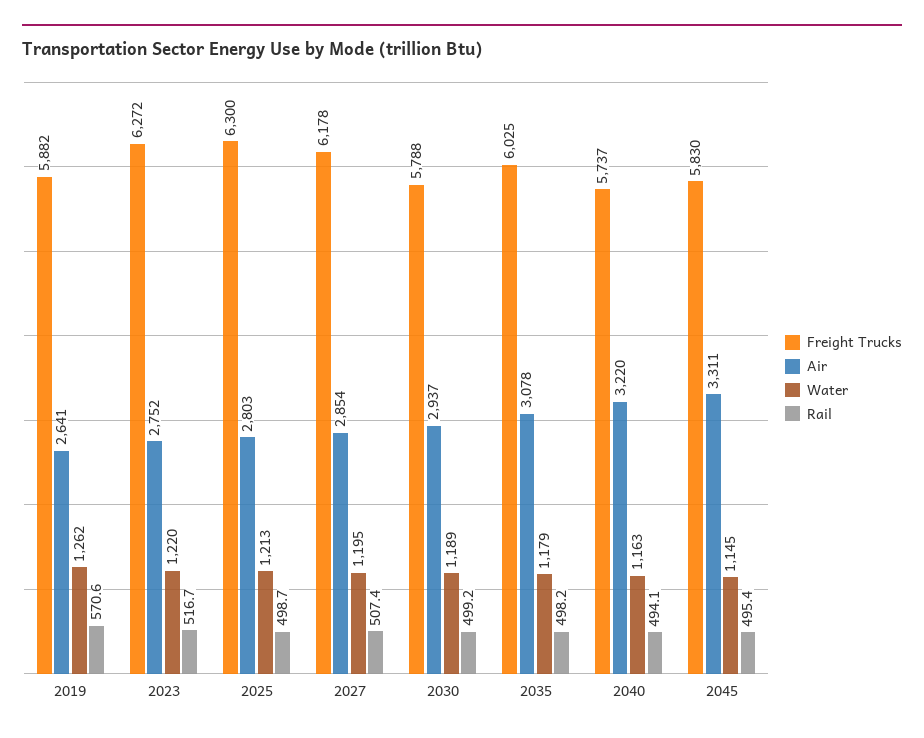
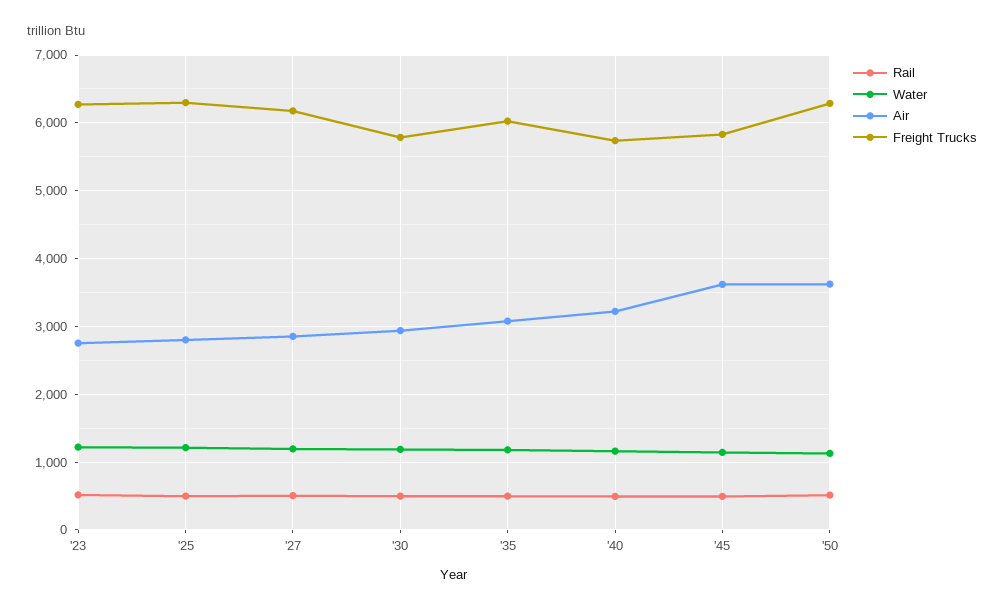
Freight Trucks, 2019: 5882 -> none
Air, 2019: 2641 -> none
Water, 2019: 1262 -> none
Rail, 2019: 570.6 -> none
Air, 2045: 3311 -> 3600
Rail, '50: none -> 500
Water, '50: none -> 1100
Air, '50: none -> 3600
Freight Trucks, '50: none -> 6300

